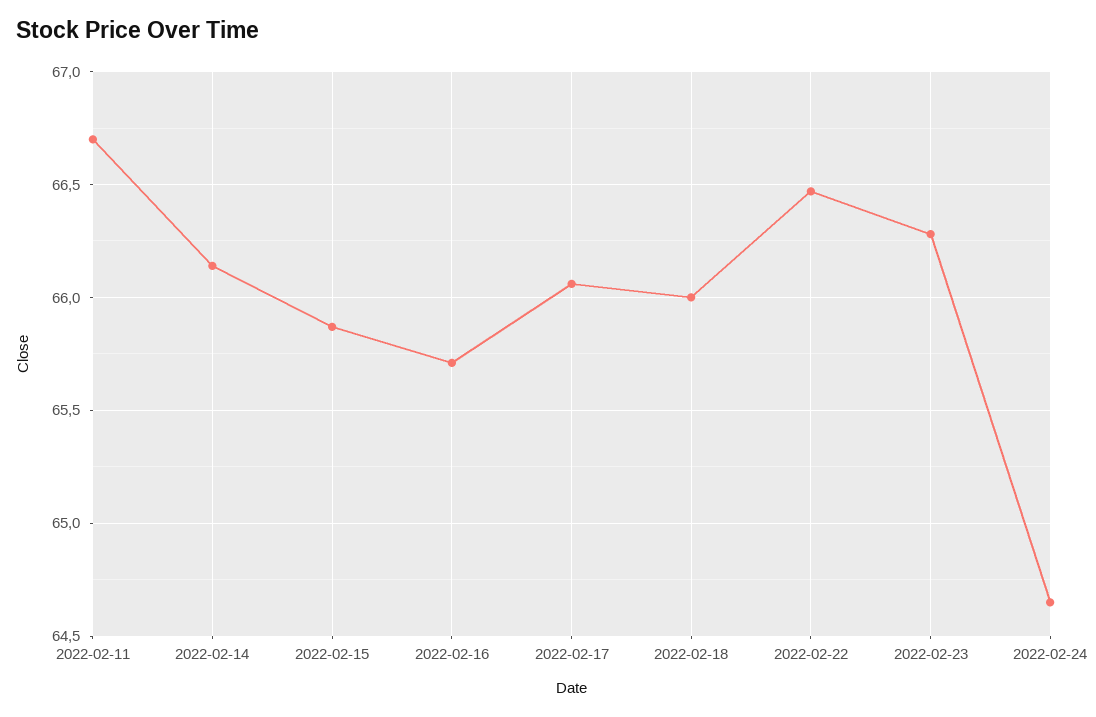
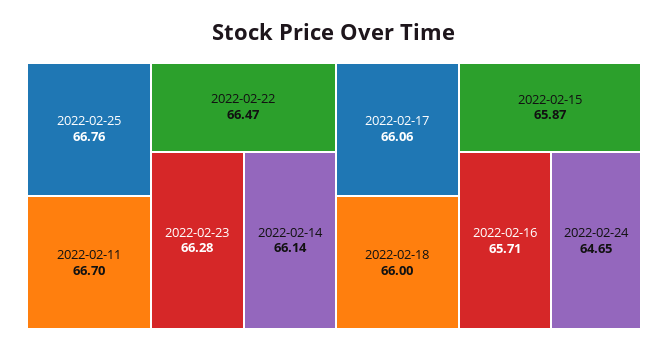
2022-02-25: none -> 66.76

